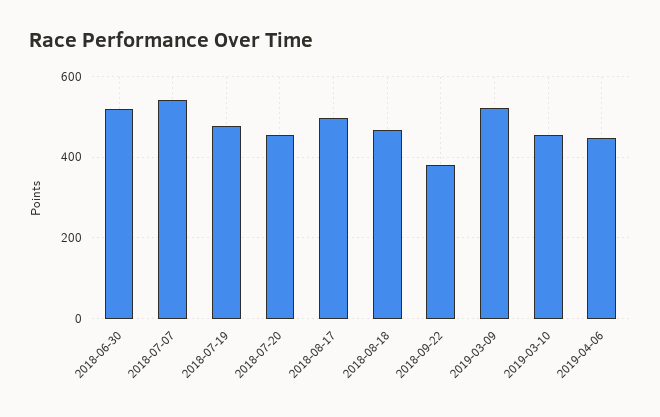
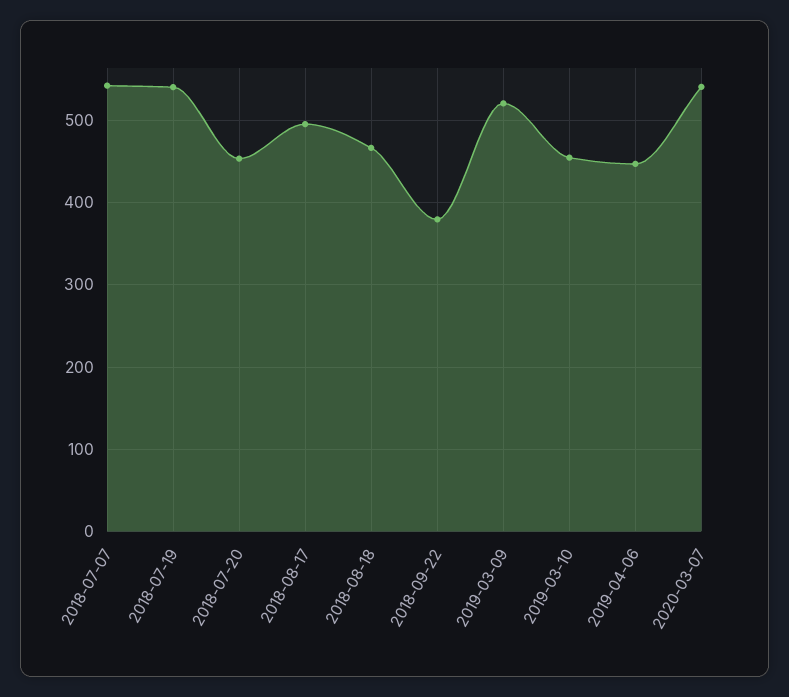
2018-06-30: 520 -> none
2018-07-19: 480 -> 540
2020-03-07: none -> 540

